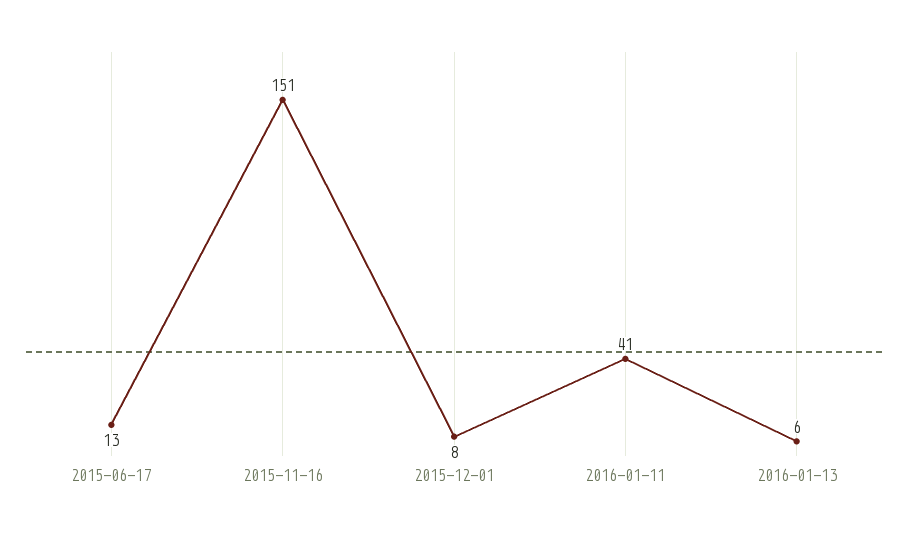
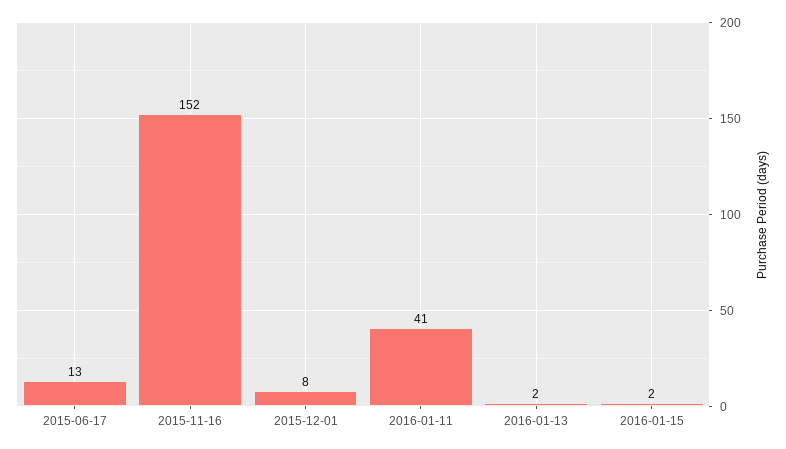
2015-11-16: 151 -> 152
2016-01-13: 6 -> 2
2016-01-15: none -> 2

